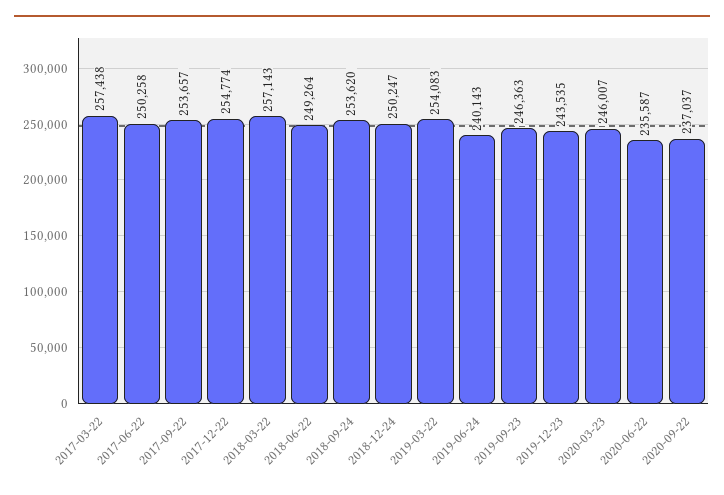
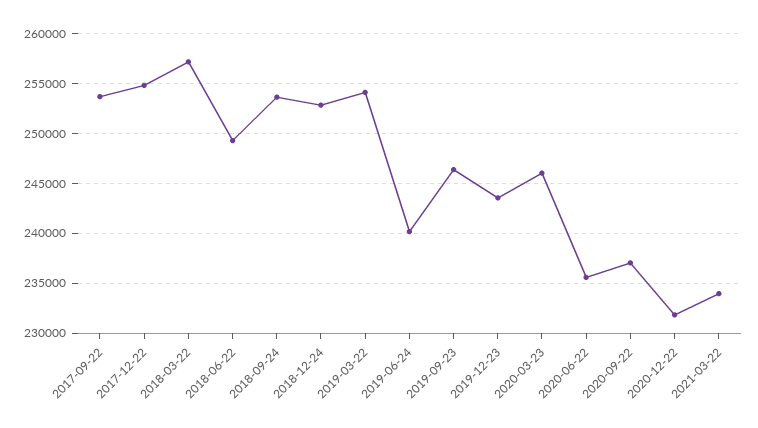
2017-03-22: 257438 -> none
2017-06-22: 250258 -> none
2018-12-24: 250247 -> 253000
2020-12-22: none -> 232000
2021-03-22: none -> 234000

